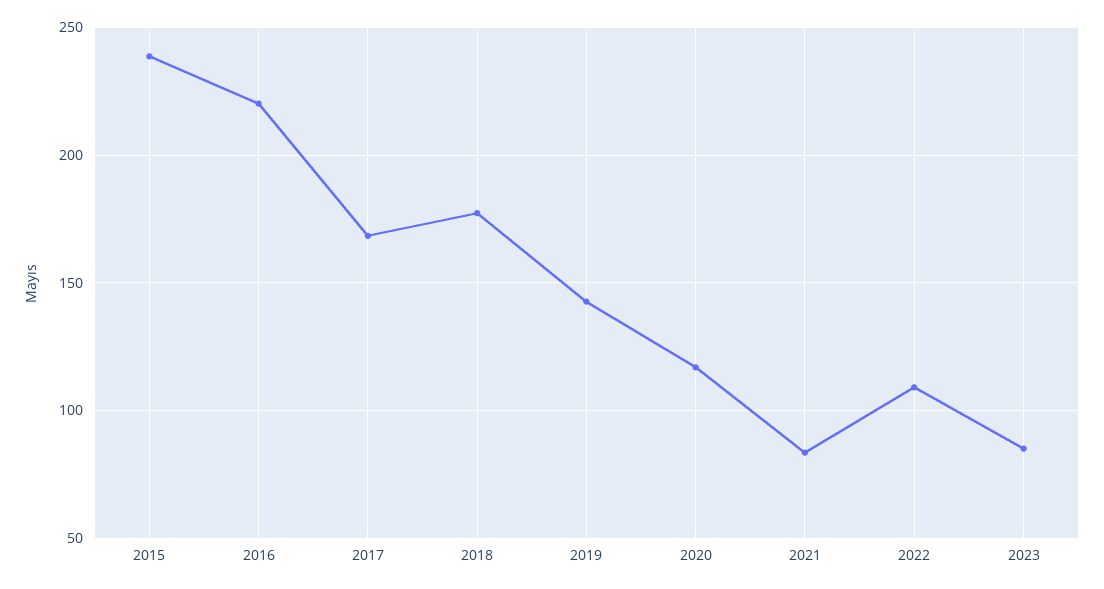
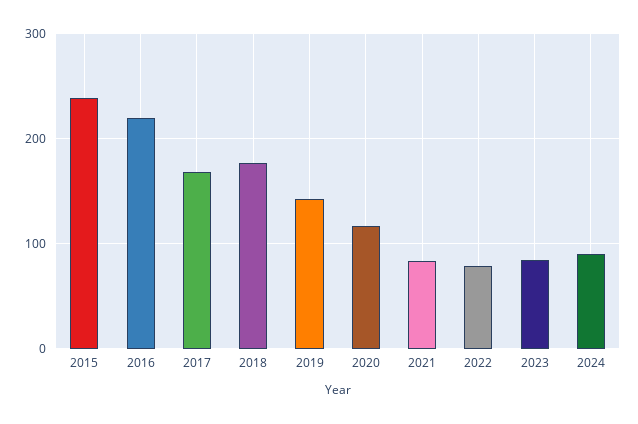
2022: 110 -> 80
2024: none -> 90

